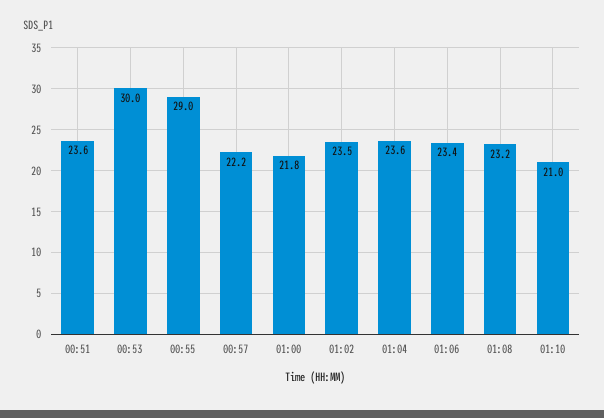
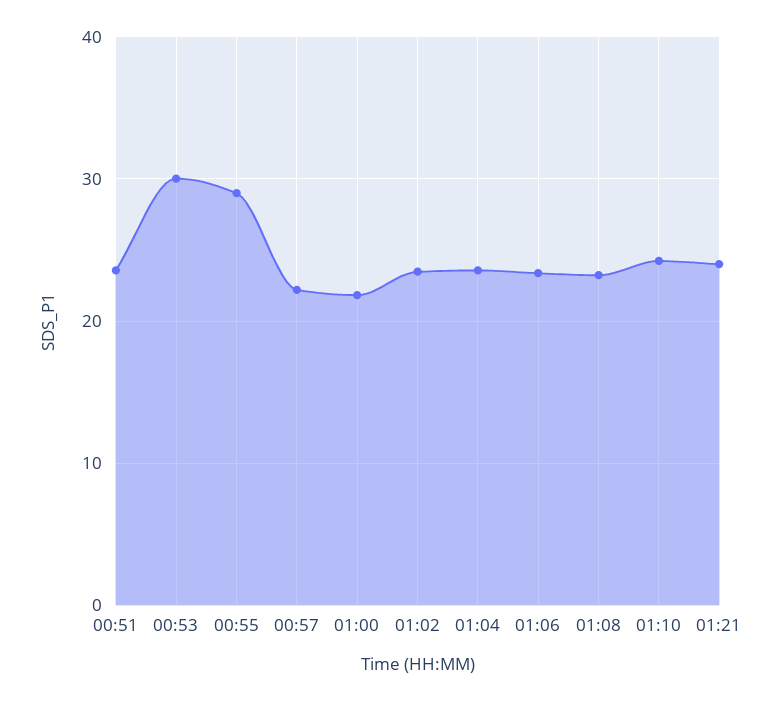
01:10: 21 -> 24
01:21: none -> 24

